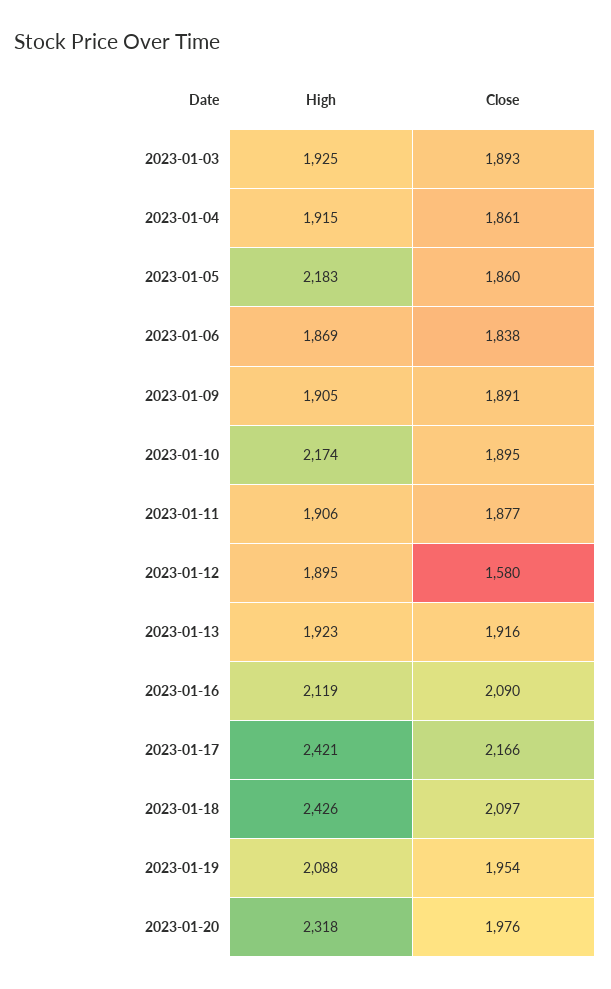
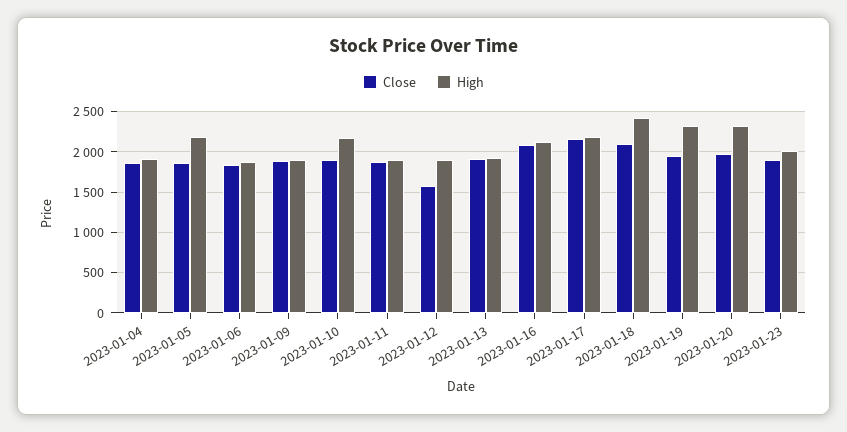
High, 2023-01-03: 1925 -> none
Close, 2023-01-03: 1893 -> none
High, 2023-01-17: 2421 -> 2200
High, 2023-01-19: 2088 -> 2300
Close, 2023-01-23: none -> 1900
High, 2023-01-23: none -> 2000

